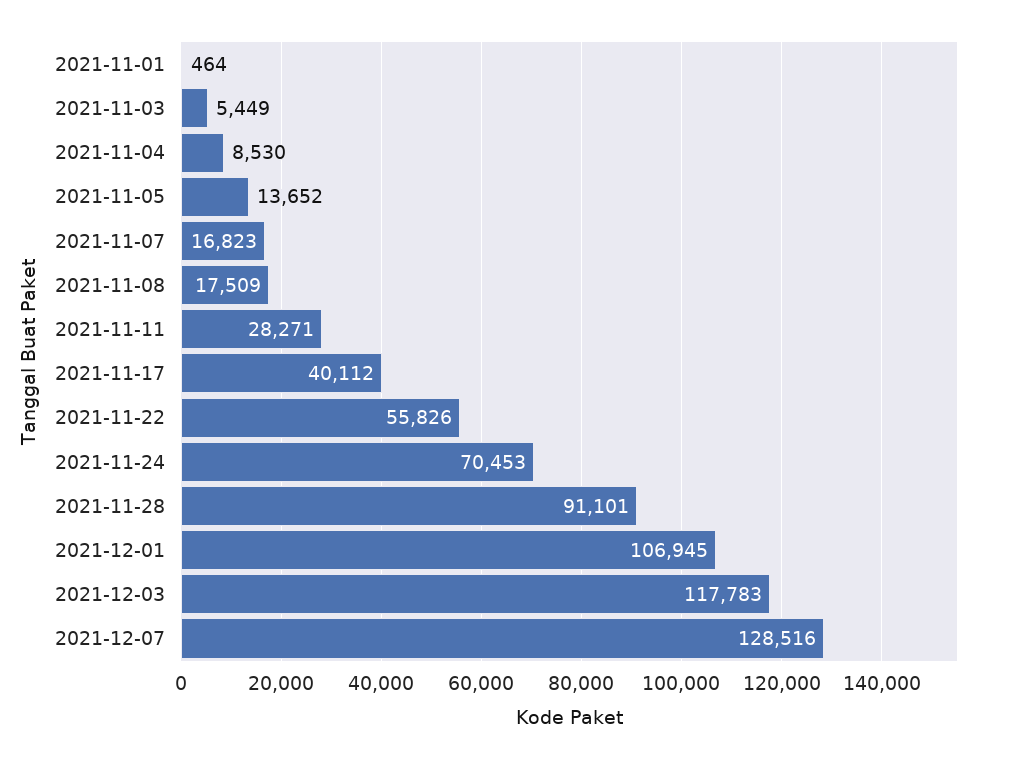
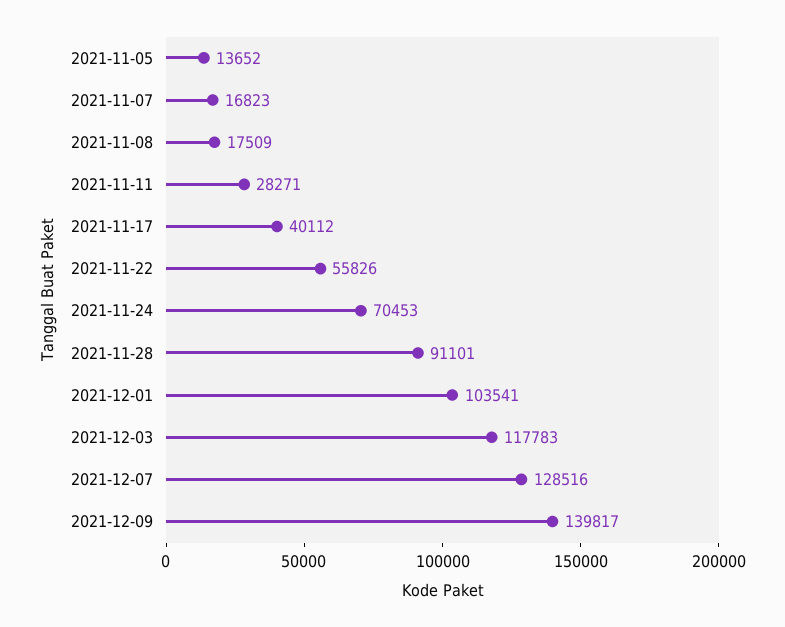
2021-11-01: 464 -> none
2021-11-03: 5449 -> none
2021-11-04: 8530 -> none
2021-12-01: 106945 -> 103541
2021-12-09: none -> 139817

